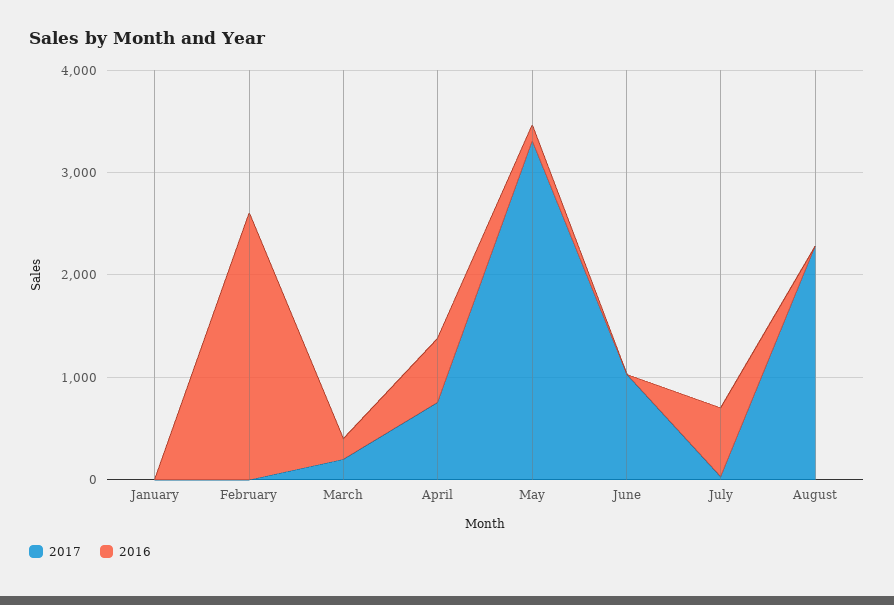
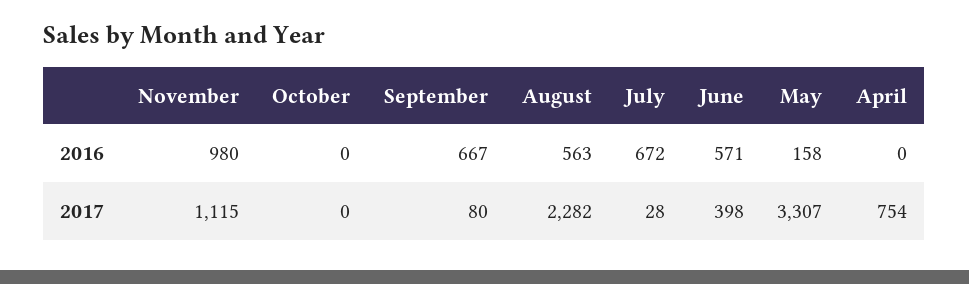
2017, January: 0 -> none
2016, January: 0 -> none
2017, February: 0 -> none
2016, February: 2600 -> none
2017, March: 200 -> none
2016, March: 200 -> none
2016, April: 600 -> 0
2017, June: 1000 -> 398
2016, June: 0 -> 571
2016, August: 0 -> 563
2016, November: none -> 980
2016, October: none -> 0
2016, September: none -> 667
2017, November: none -> 1115
2017, October: none -> 0
2017, September: none -> 80

